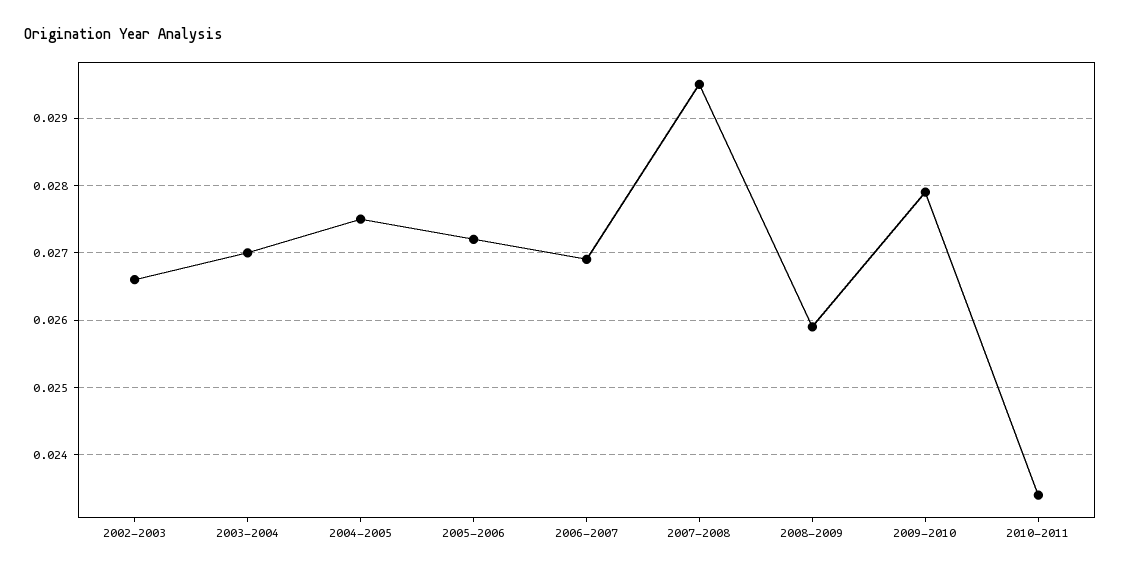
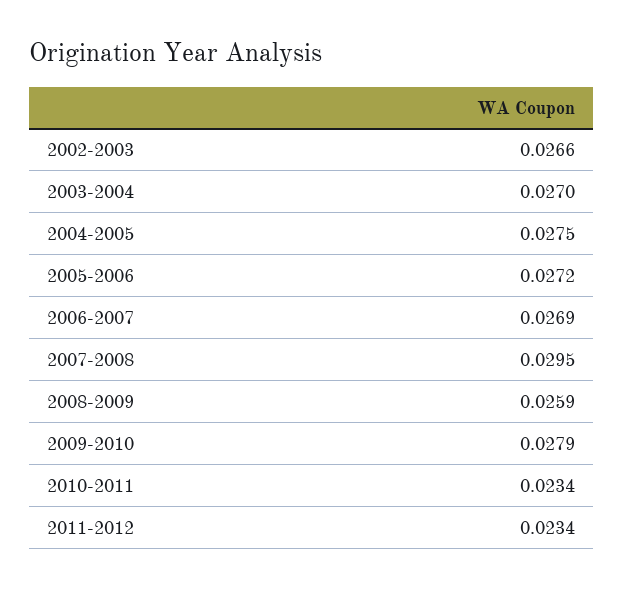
2011-2012: none -> 0.0234

